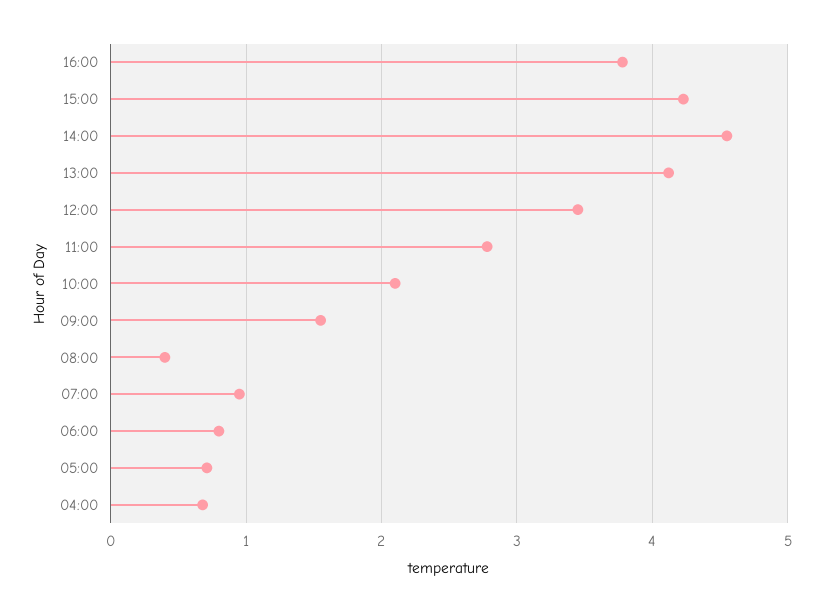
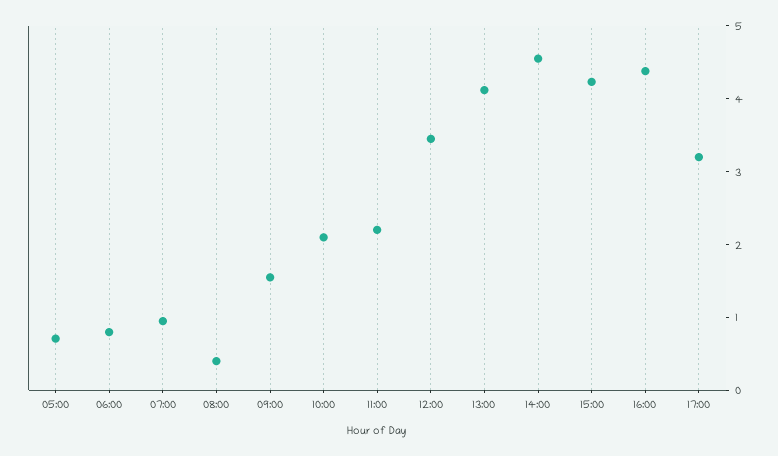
16:00: 3.8 -> 4.4
11:00: 2.8 -> 2.2
04:00: 0.7 -> none
17:00: none -> 3.2

